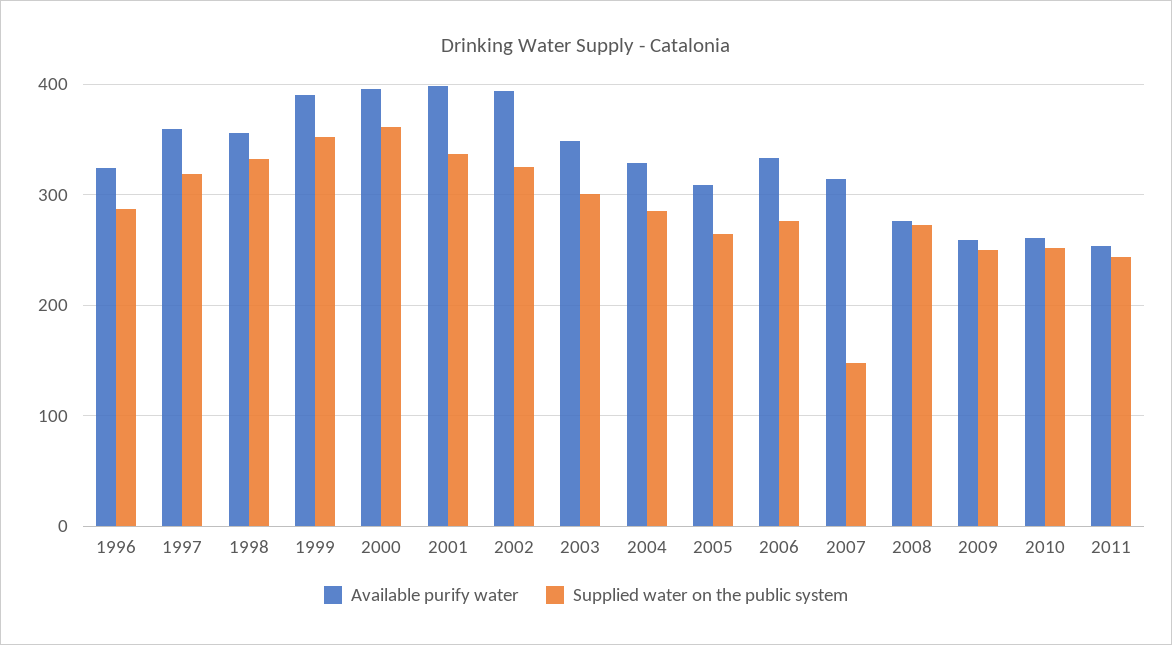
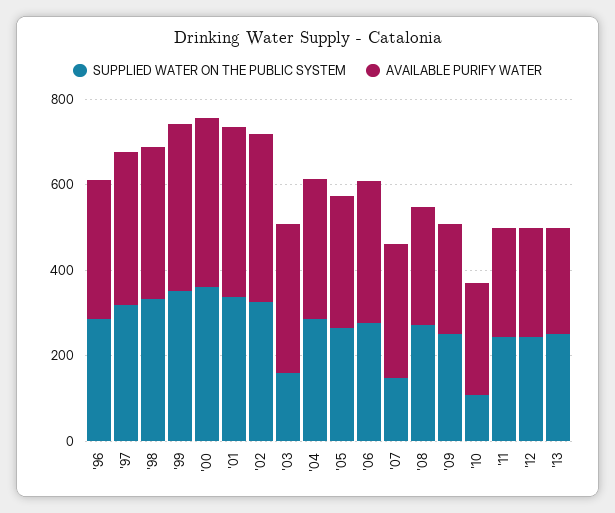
Supplied water on the public system, 2003: 300 -> 150
Supplied water on the public system, 2010: 250 -> 100
Supplied water on the public system, '12: none -> 250
Available purify water, '12: none -> 250
Supplied water on the public system, '13: none -> 250
Available purify water, '13: none -> 250

